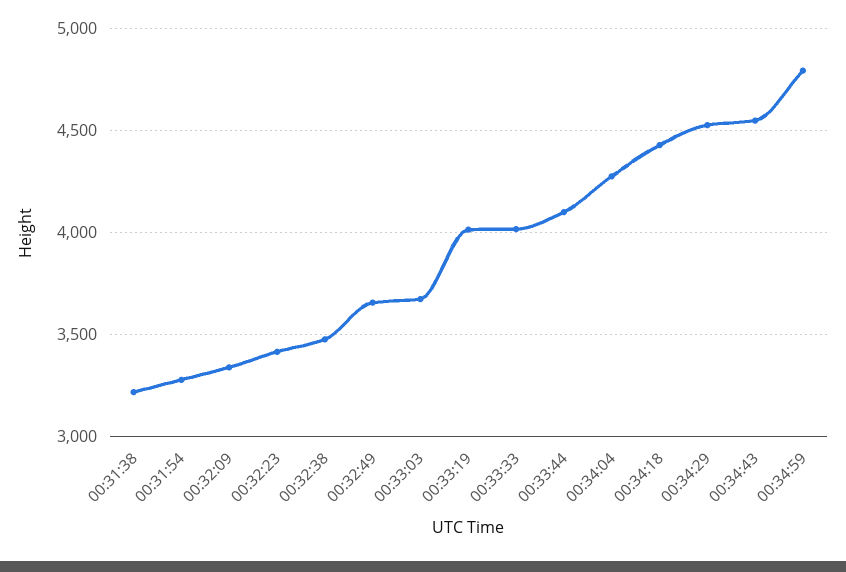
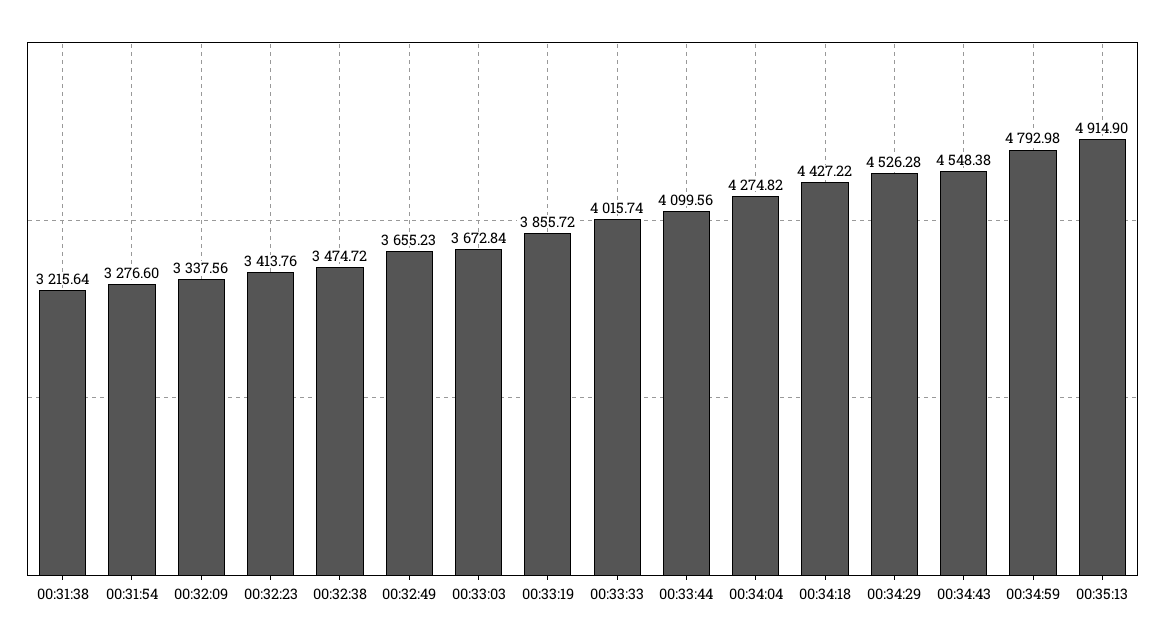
00:33:19: 4000 -> 3855.72
00:35:13: none -> 4914.9

